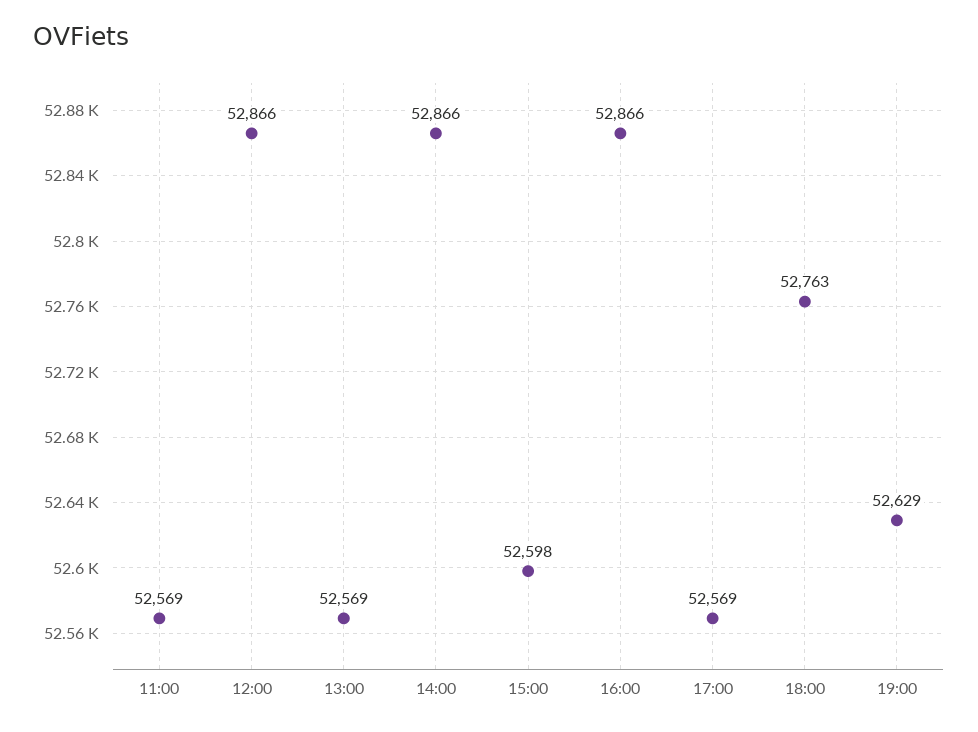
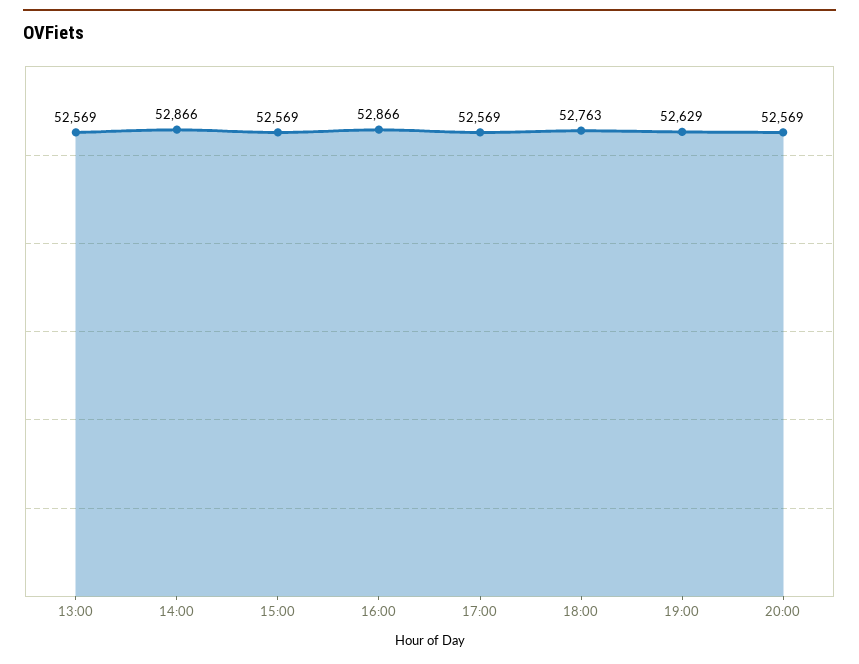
11:00: 52569 -> none
12:00: 52866 -> none
15:00: 52598 -> 52569
20:00: none -> 52569

